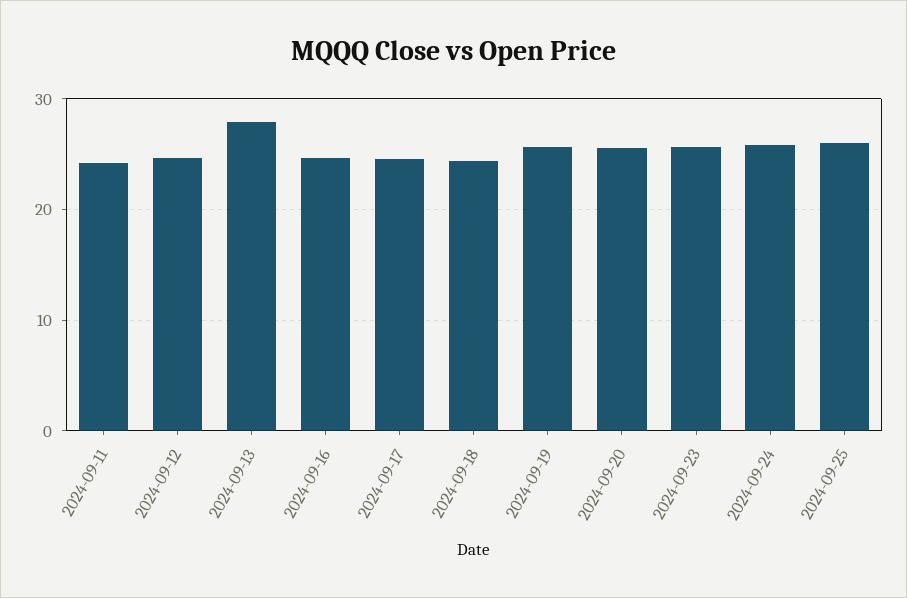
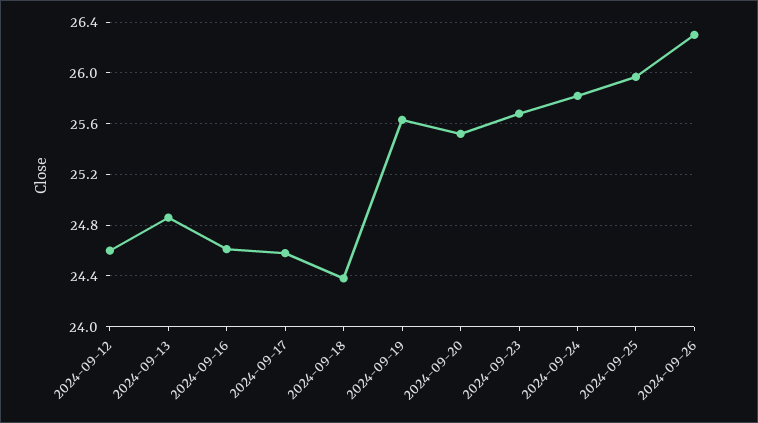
2024-09-11: 24 -> none
2024-09-13: 28 -> 24.85
2024-09-26: none -> 26.3

